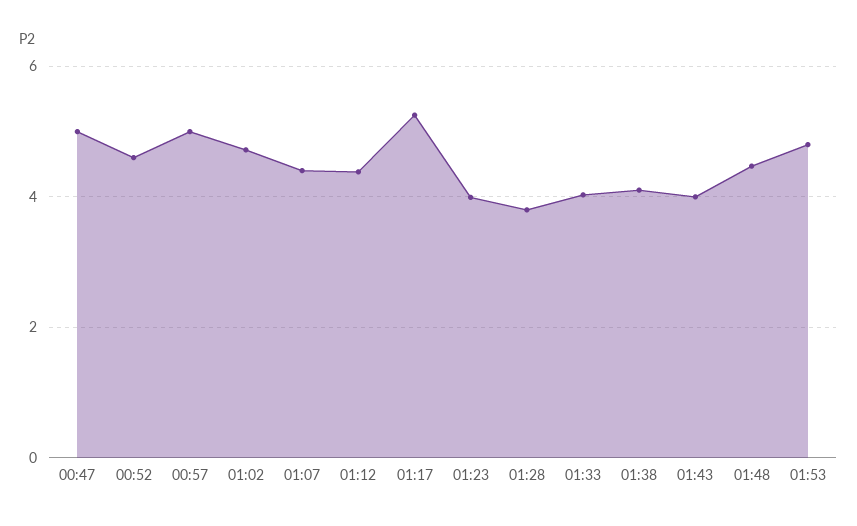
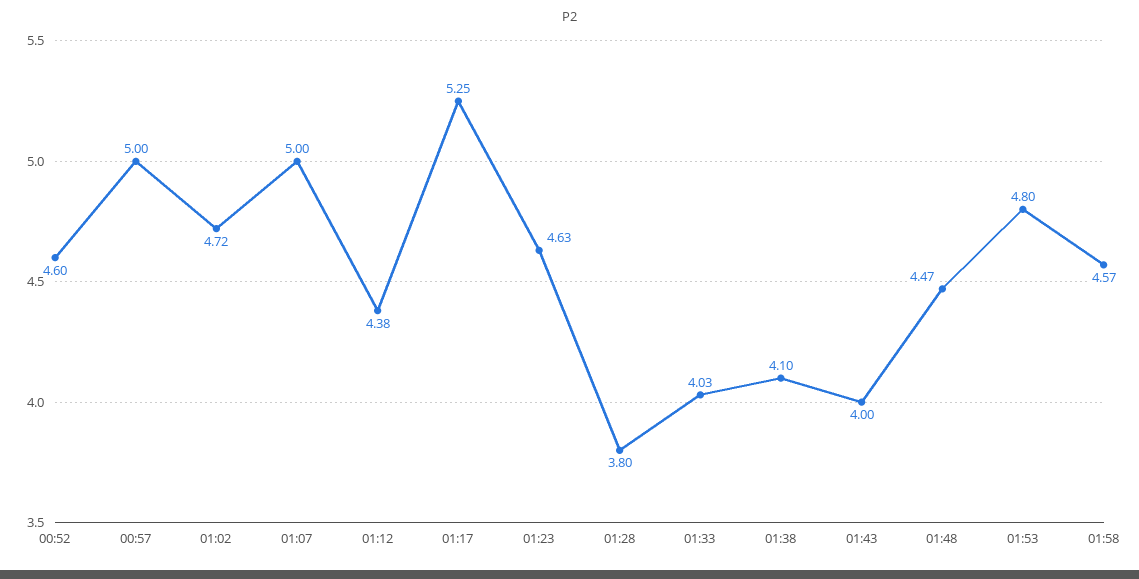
00:47: 5 -> none
01:07: 4.4 -> 5
01:23: 4 -> 4.63
01:58: none -> 4.57

